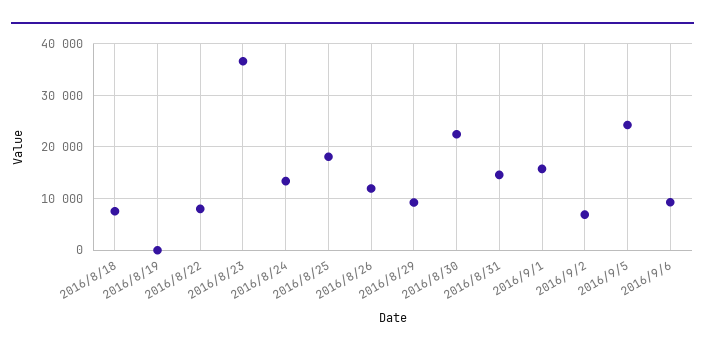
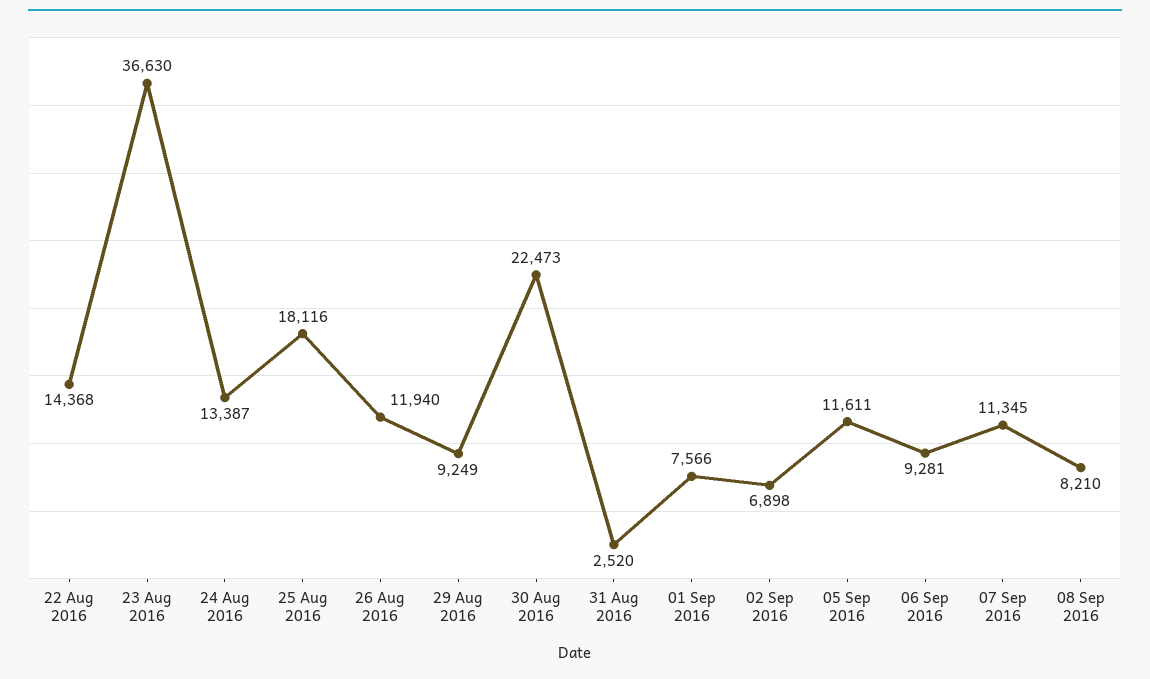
2016/8/18: 8000 -> none
2016/8/19: 0 -> none
2016/8/22: 8000 -> 14368
2016/8/31: 14000 -> 2520
2016/9/1: 16000 -> 7566
2016/9/5: 24000 -> 11611
07 Sep 2016: none -> 11345
08 Sep 2016: none -> 8210

